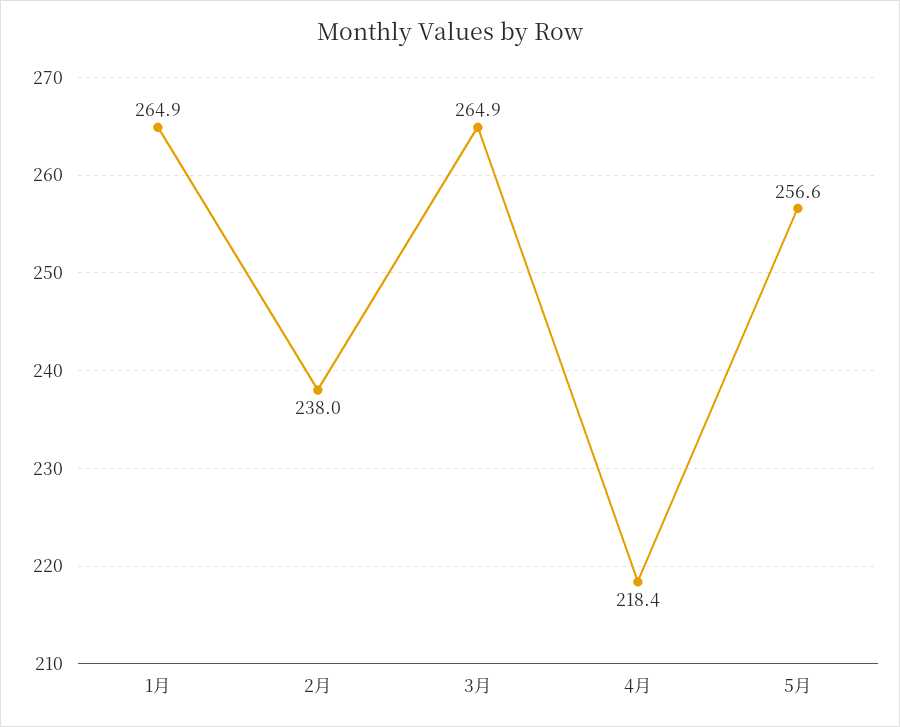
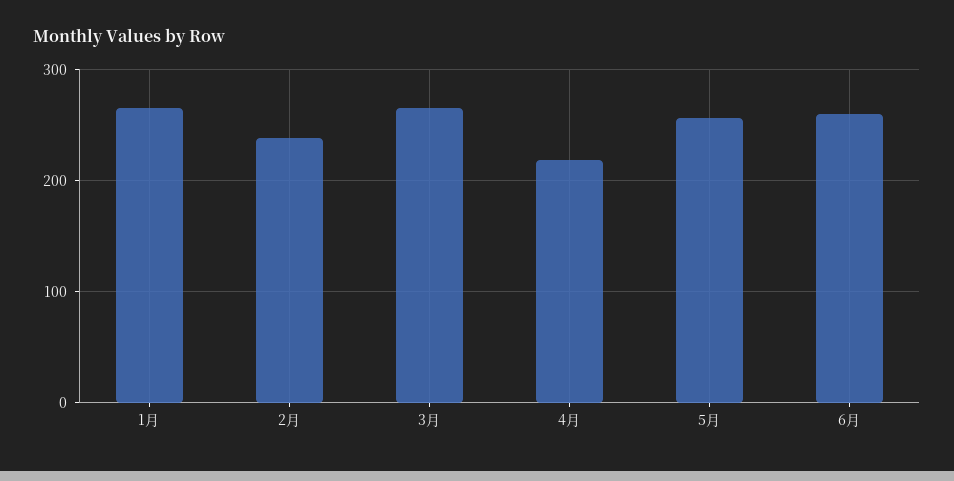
6月: none -> 260

